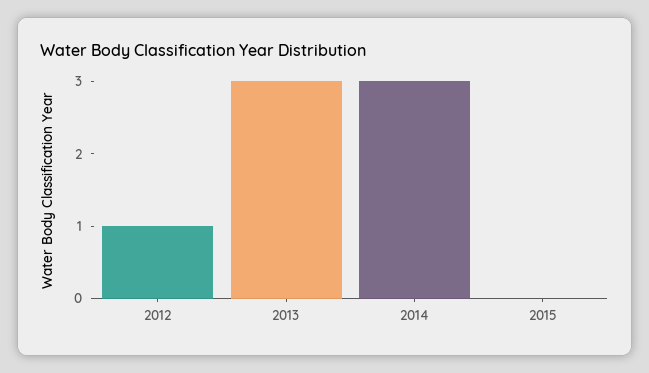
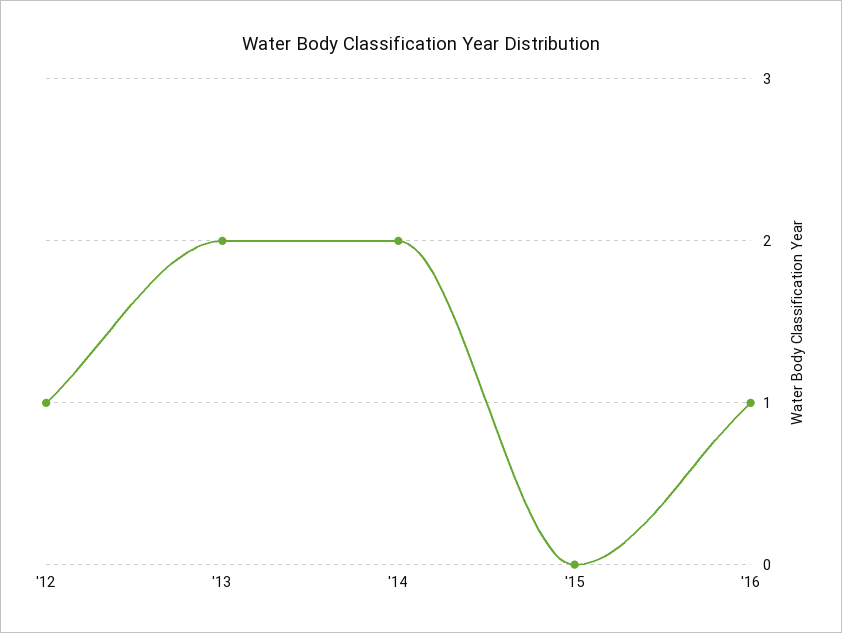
2013: 3 -> 2
2014: 3 -> 2
'16: none -> 1

